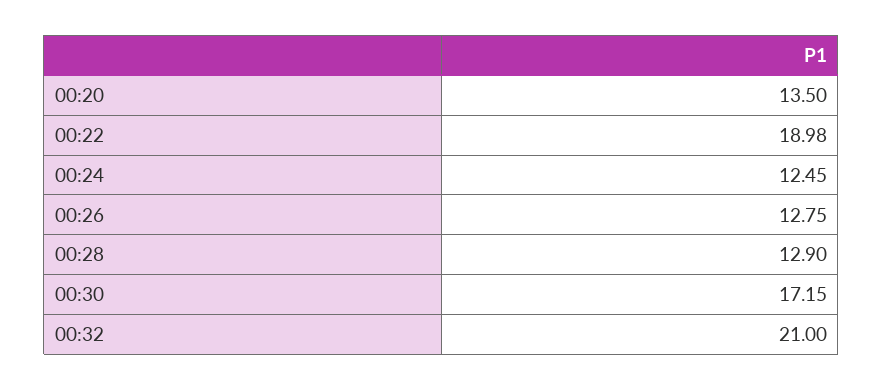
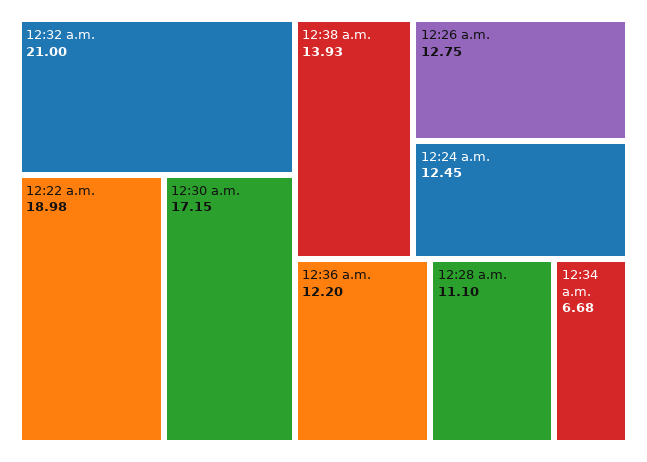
00:20: 13.5 -> none
00:28: 12.9 -> 11.1
12:38 a.m.: none -> 13.93
12:36 a.m.: none -> 12.2
12:34 a.m.: none -> 6.68

